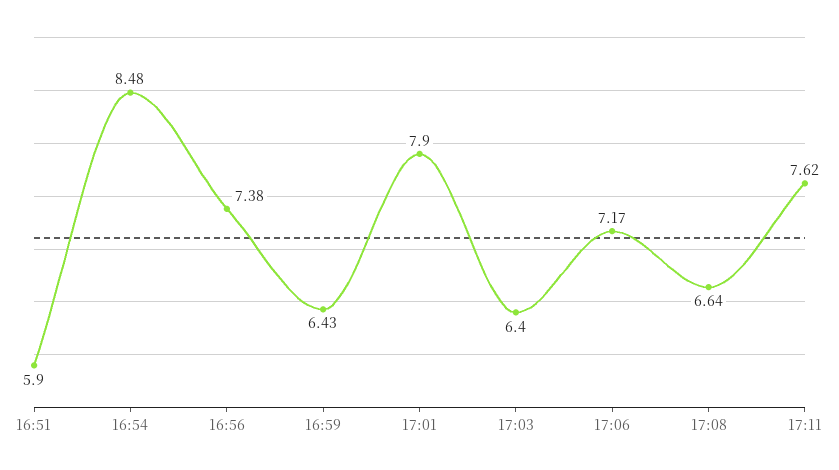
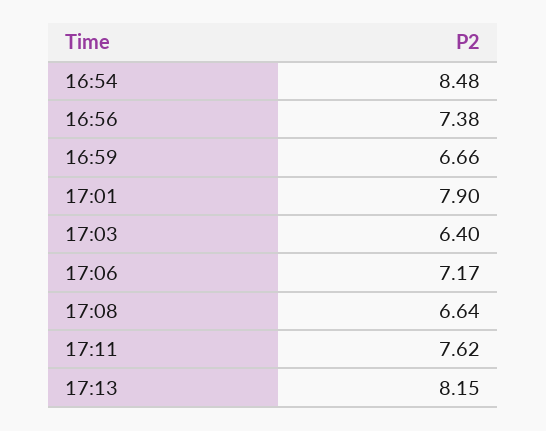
16:51: 5.9 -> none
16:59: 6.43 -> 6.66
17:13: none -> 8.15

